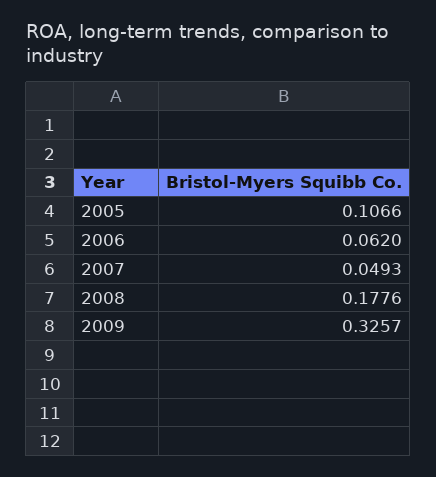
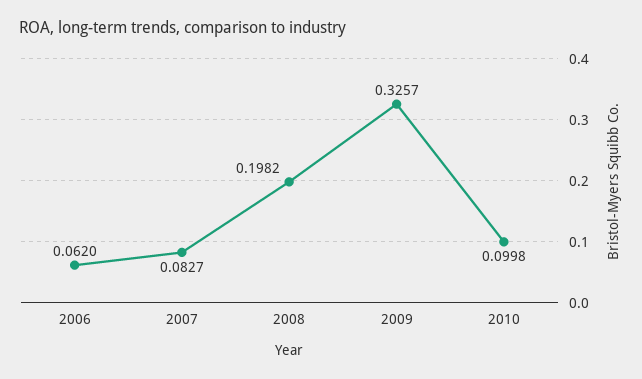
2005: 0.1066 -> none
2007: 0.0493 -> 0.0827
2008: 0.1776 -> 0.1982
2010: none -> 0.0998

